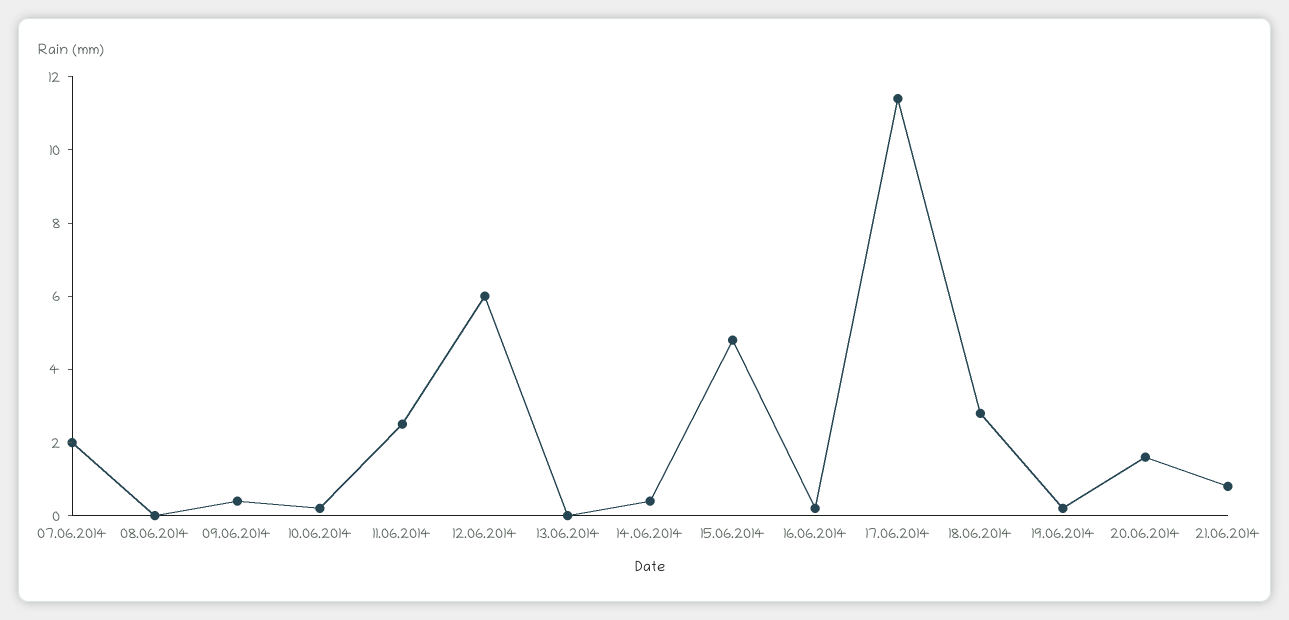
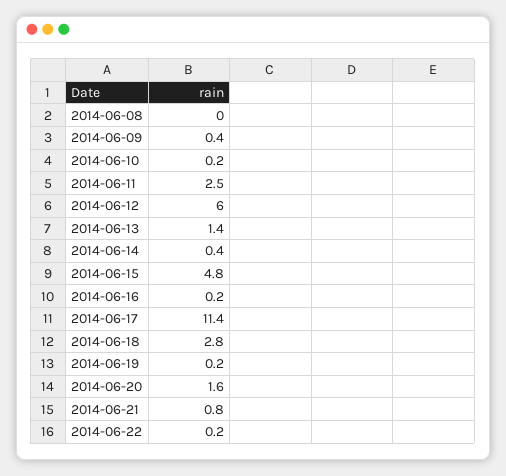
07.06.2014: 2 -> none
13.06.2014: 0 -> 1.4
2014-06-22: none -> 0.2

